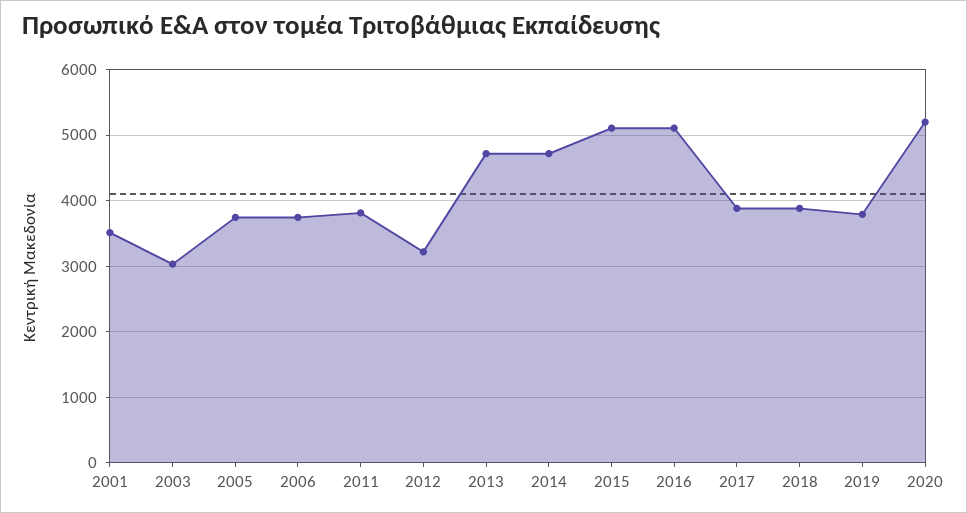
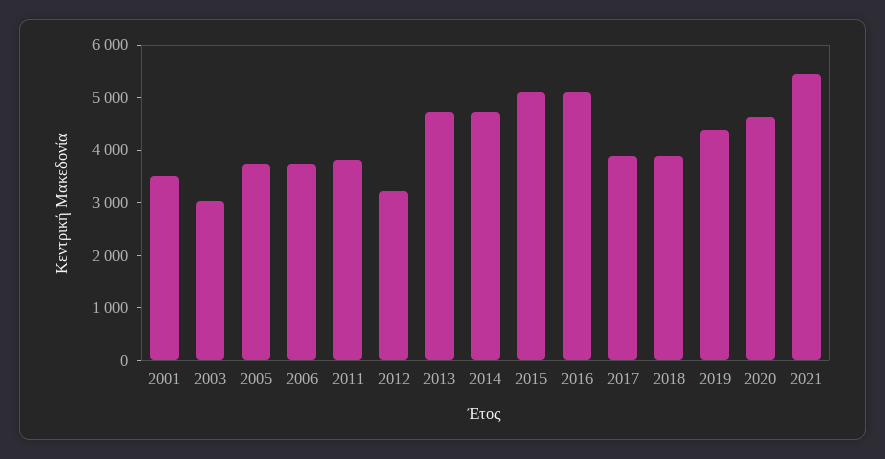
2019: 3800 -> 4400
2020: 5200 -> 4600
2021: none -> 5400

